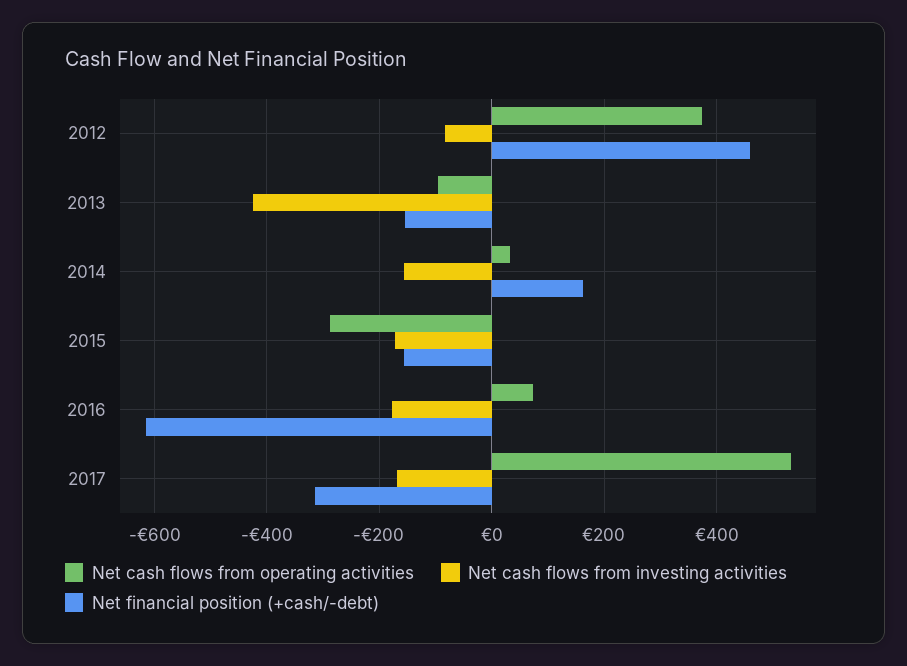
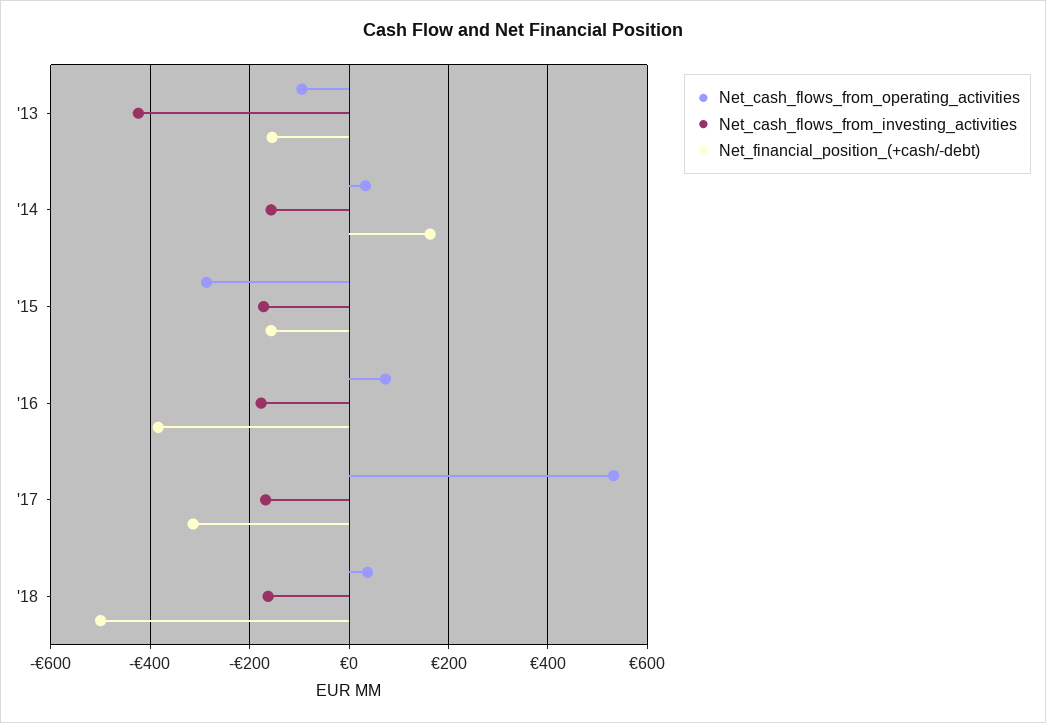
Net cash flows from operating activities, 2012: 380 -> none
Net cash flows from investing activities, 2012: -80 -> none
Net financial position (+cash/-debt), 2012: 460 -> none
Net financial position (+cash/-debt), 2016: -620 -> -380
Net cash flows from operating activities, '18: none -> 40
Net cash flows from investing activities, '18: none -> -160
Net financial position (+cash/-debt), '18: none -> -500

